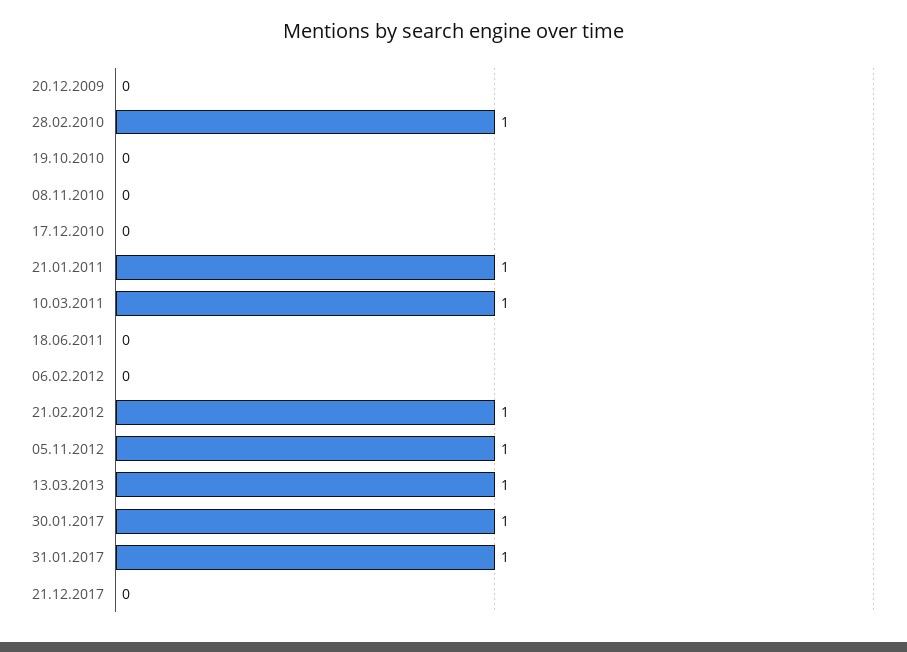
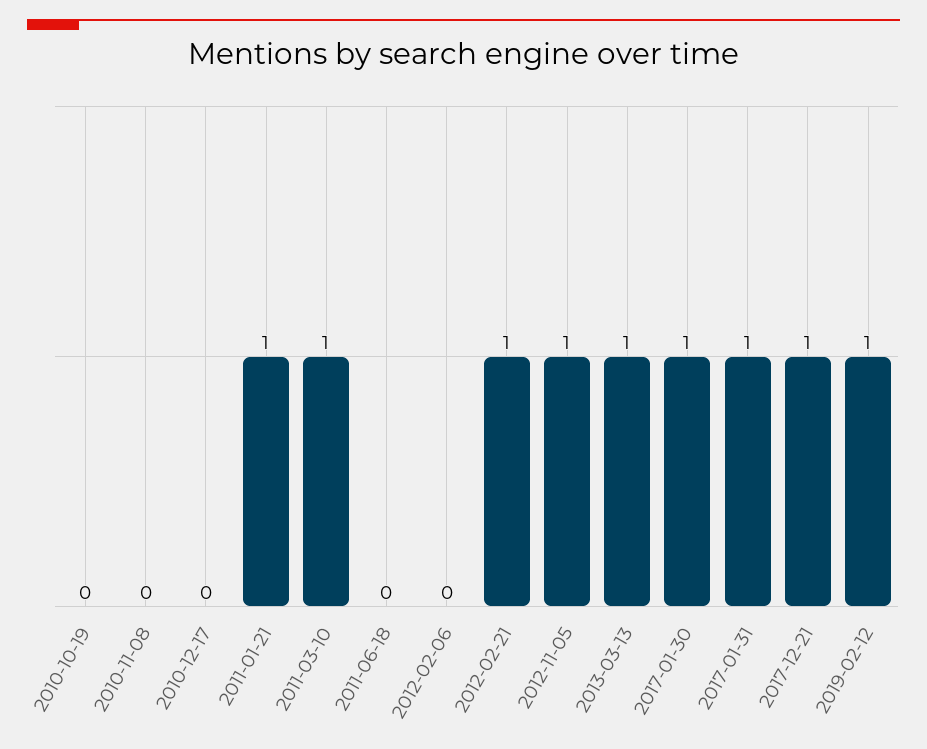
20.12.2009: 0 -> none
28.02.2010: 1 -> none
21.12.2017: 0 -> 1
2019-02-12: none -> 1

